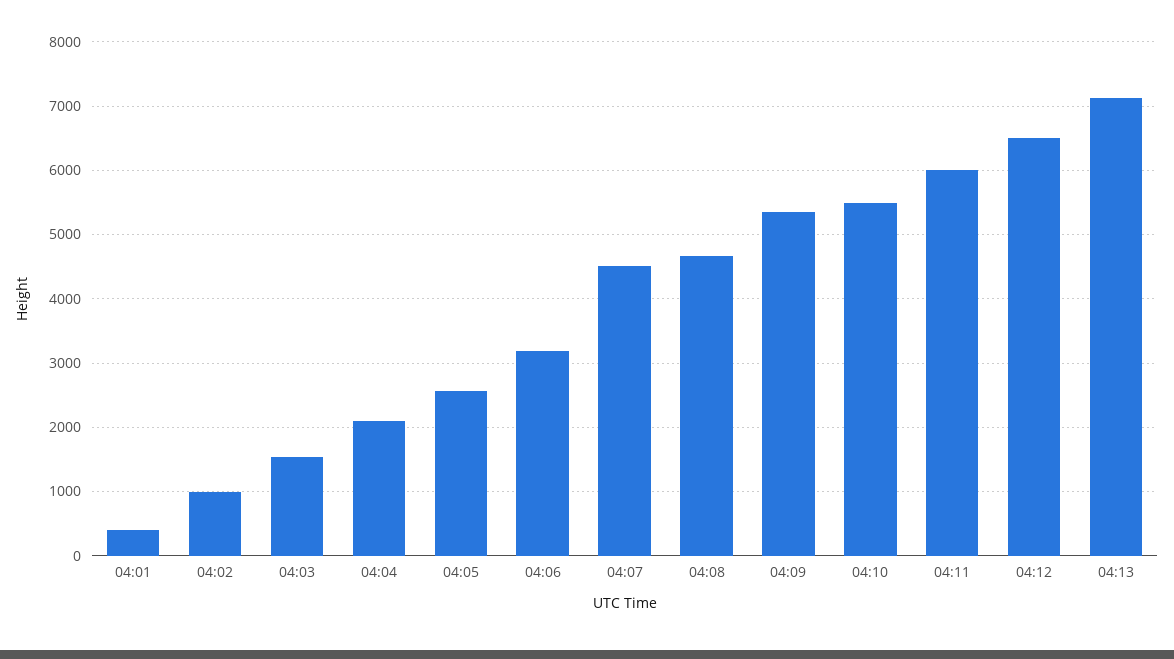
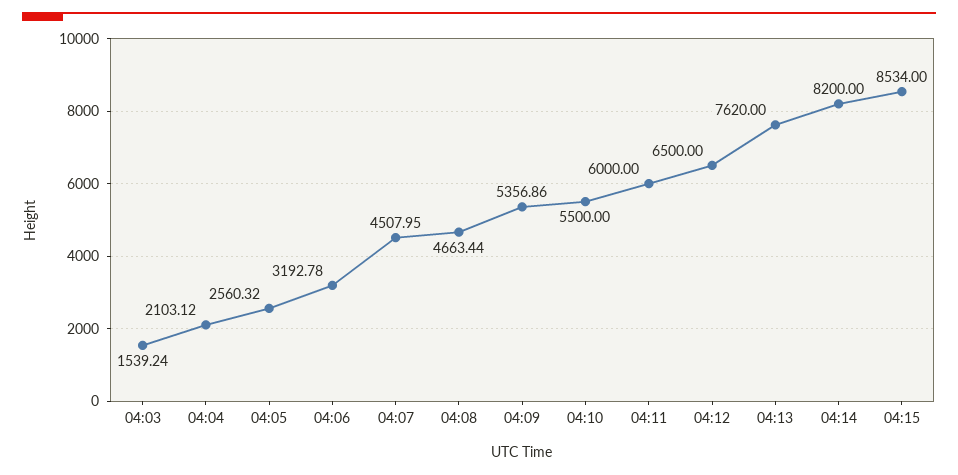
04:01: 400 -> none
04:02: 1000 -> none
04:13: 7100 -> 7620
04:14: none -> 8200
04:15: none -> 8534

